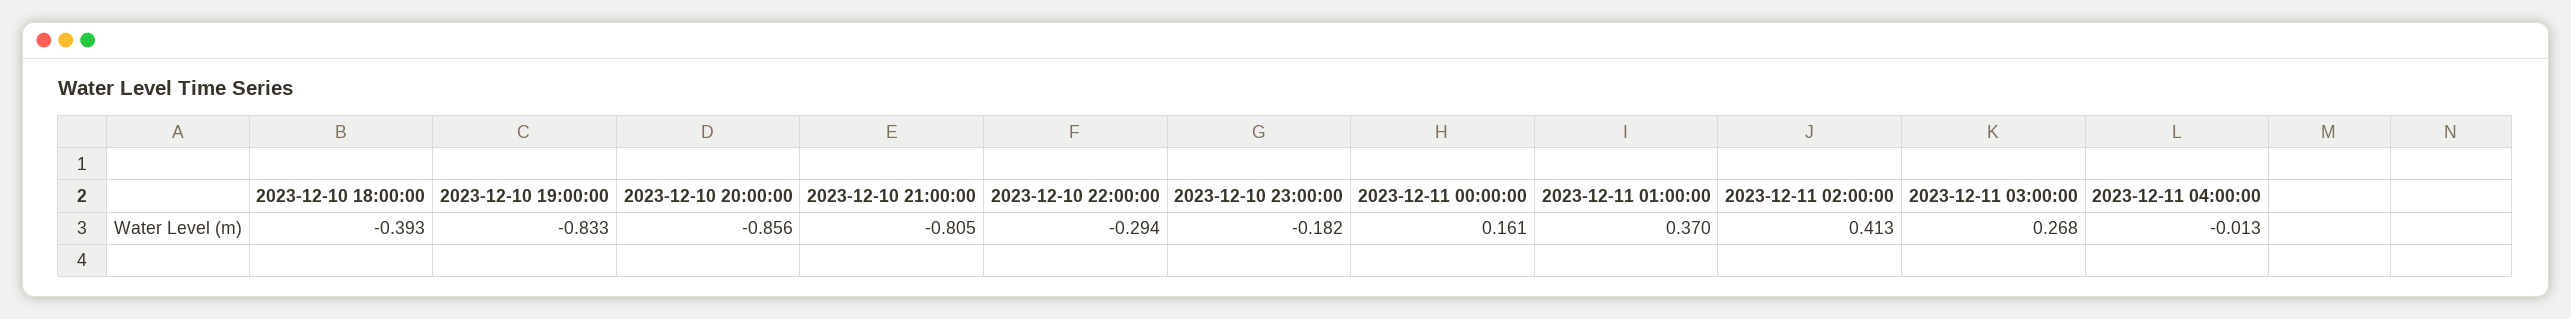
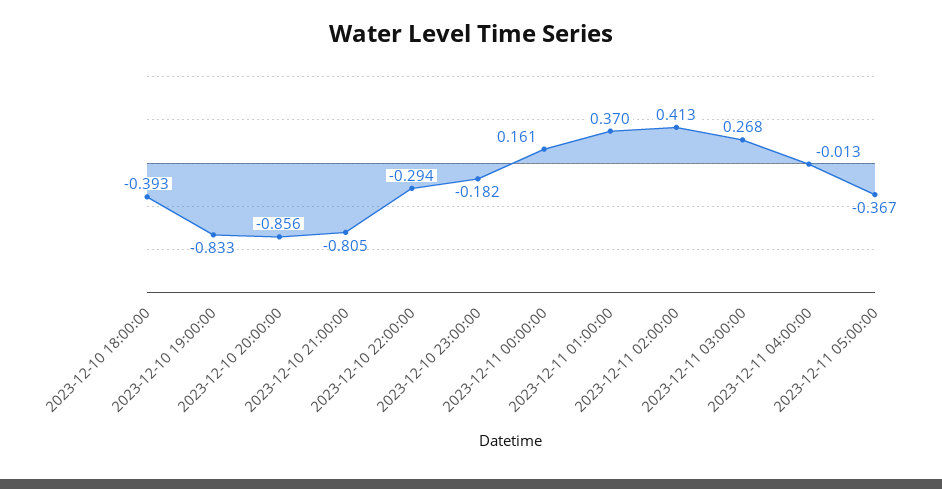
2023-12-11 05:00:00: none -> -0.367

